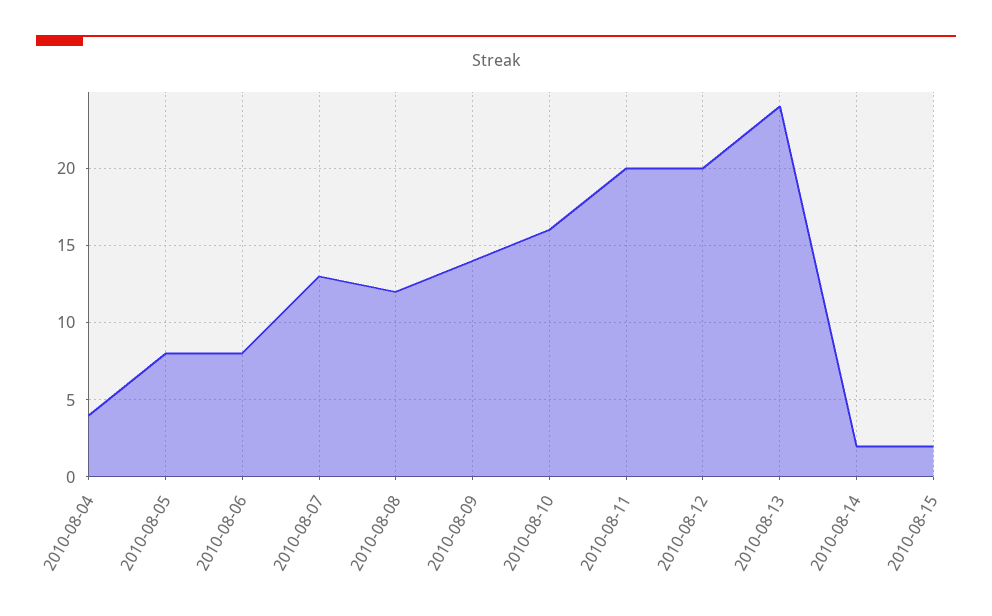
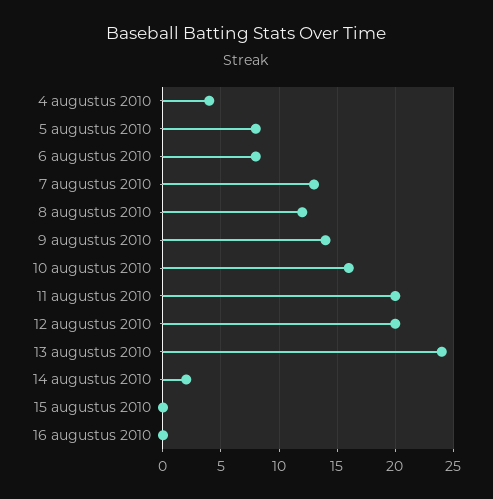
2010-08-15: 2 -> 0
16 augustus 2010: none -> 0

